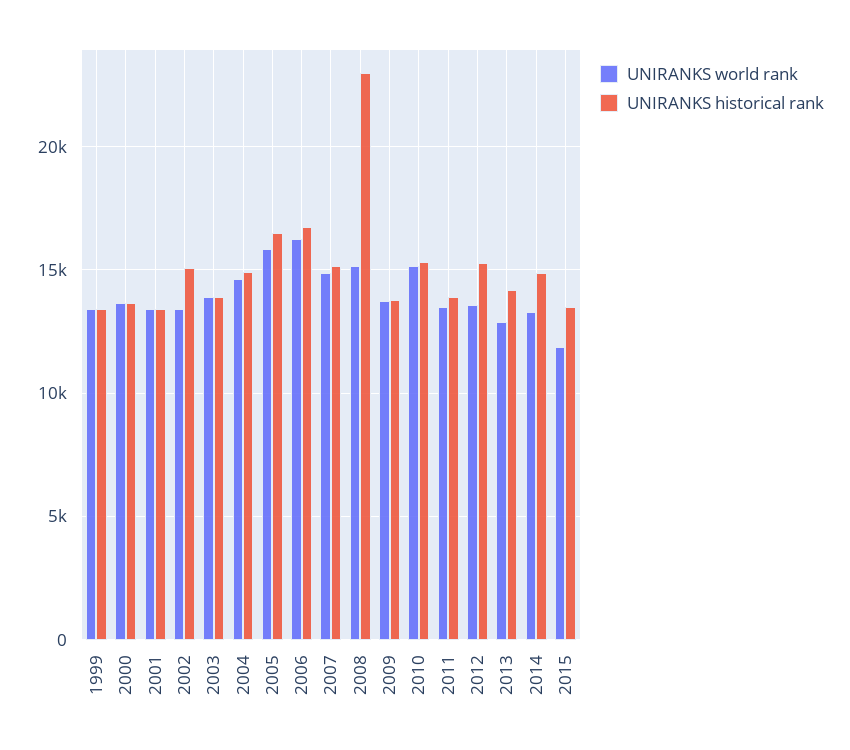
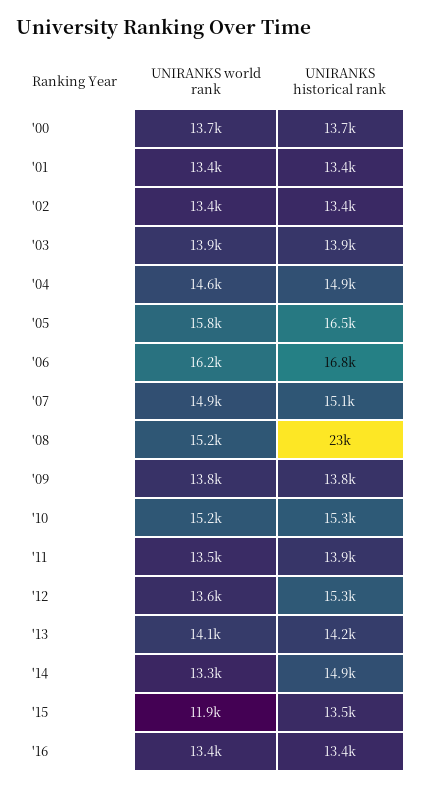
UNIRANKS world rank, 1999: 13500 -> none
UNIRANKS historical rank, 1999: 13500 -> none
UNIRANKS historical rank, 2002: 15000 -> 13400
UNIRANKS world rank, 2013: 13000 -> 14100
UNIRANKS world rank, '16: none -> 13400
UNIRANKS historical rank, '16: none -> 13400

